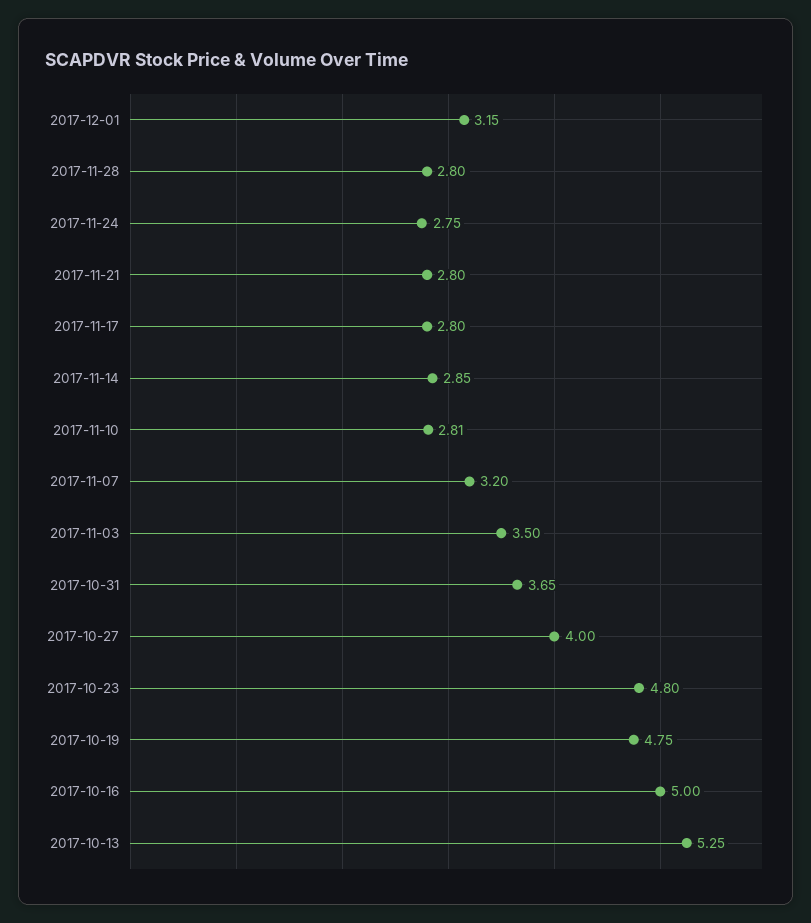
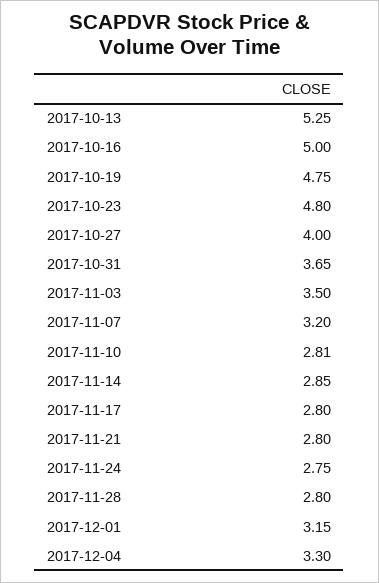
2017-12-04: none -> 3.3

